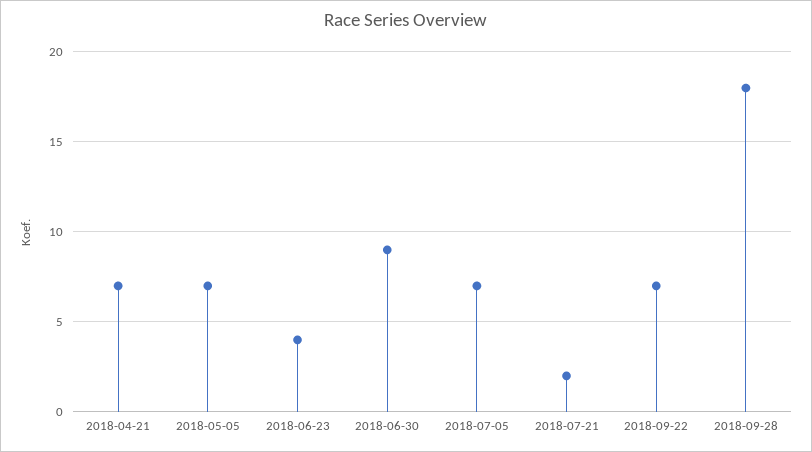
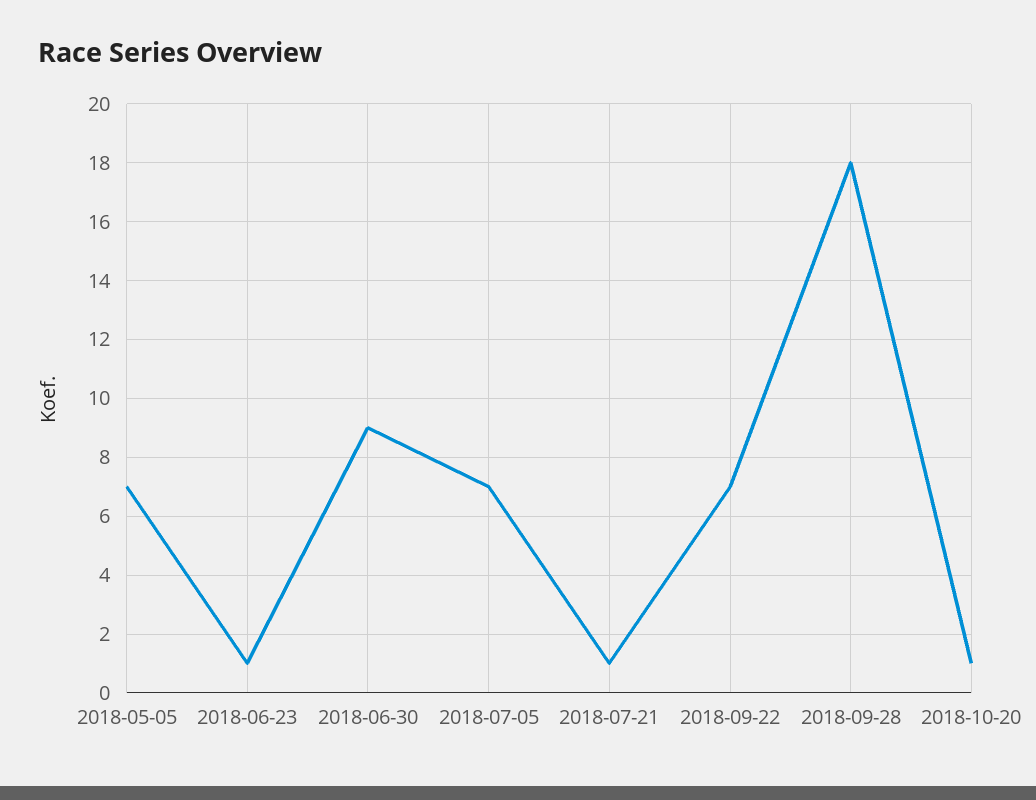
2018-04-21: 7 -> none
2018-06-23: 4 -> 1
2018-07-21: 2 -> 1
2018-10-20: none -> 1

